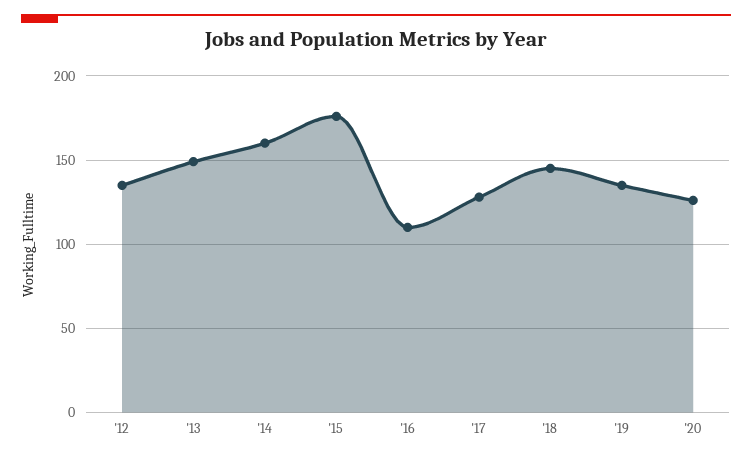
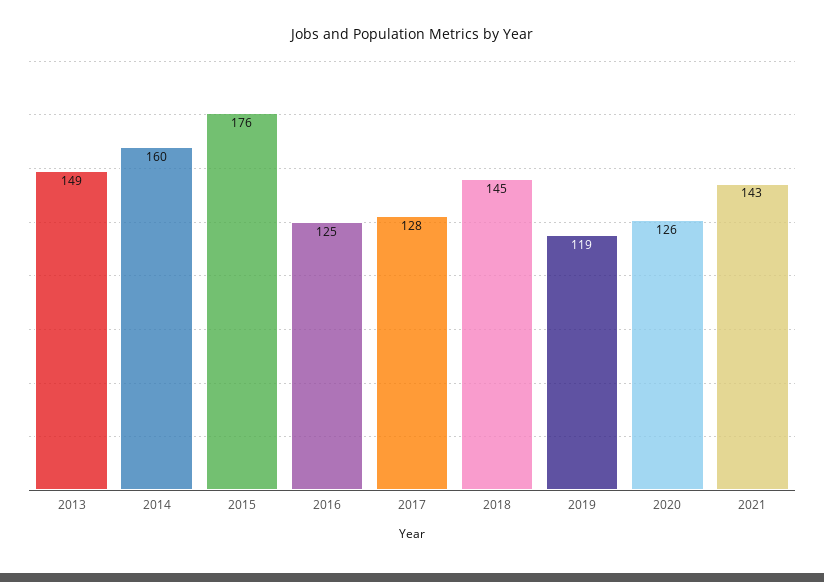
'12: 135 -> none
'16: 110 -> 125
'19: 135 -> 119
2021: none -> 143

